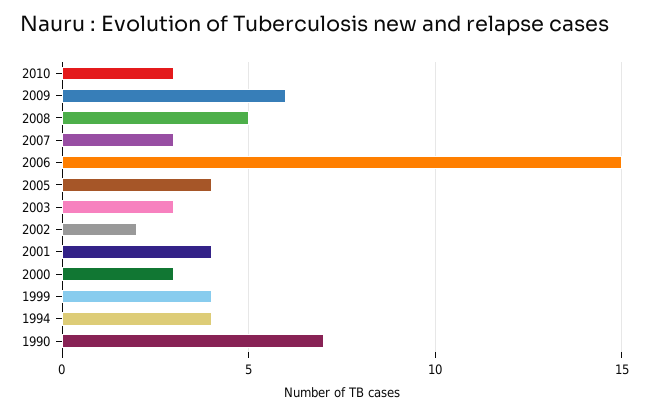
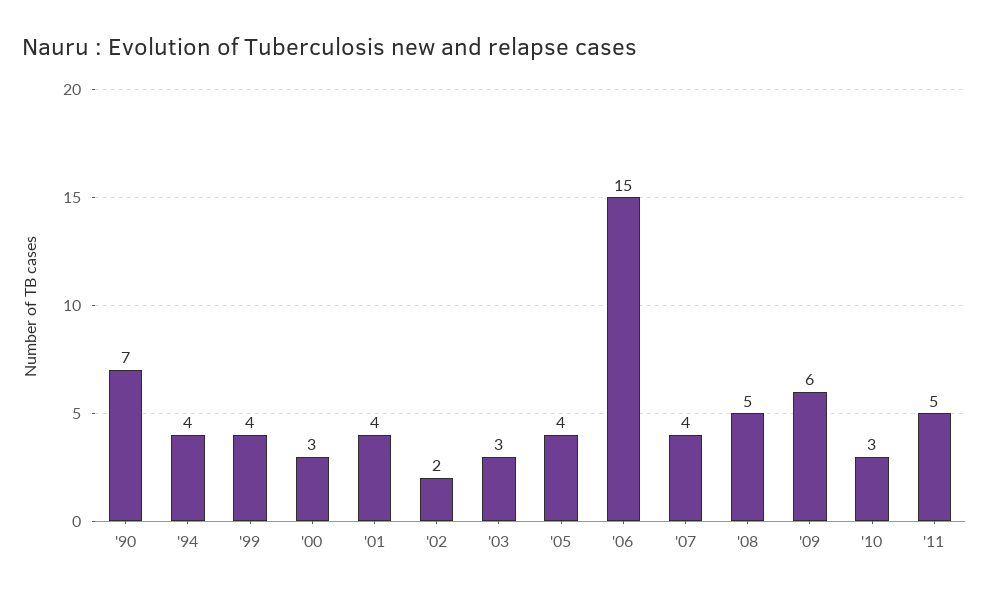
2007: 3 -> 4
'11: none -> 5

